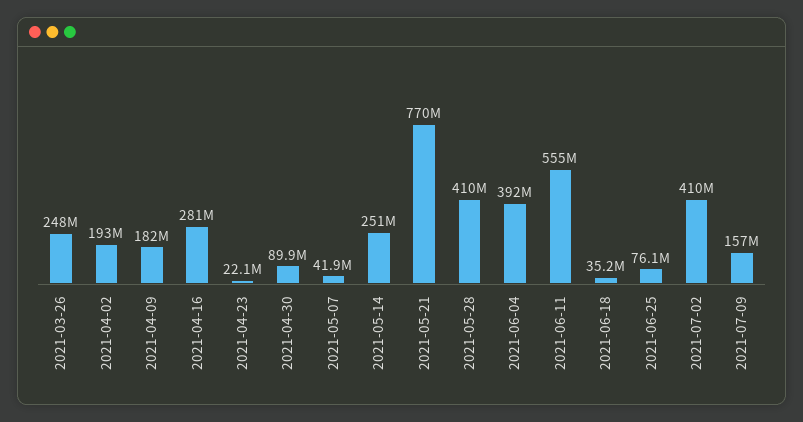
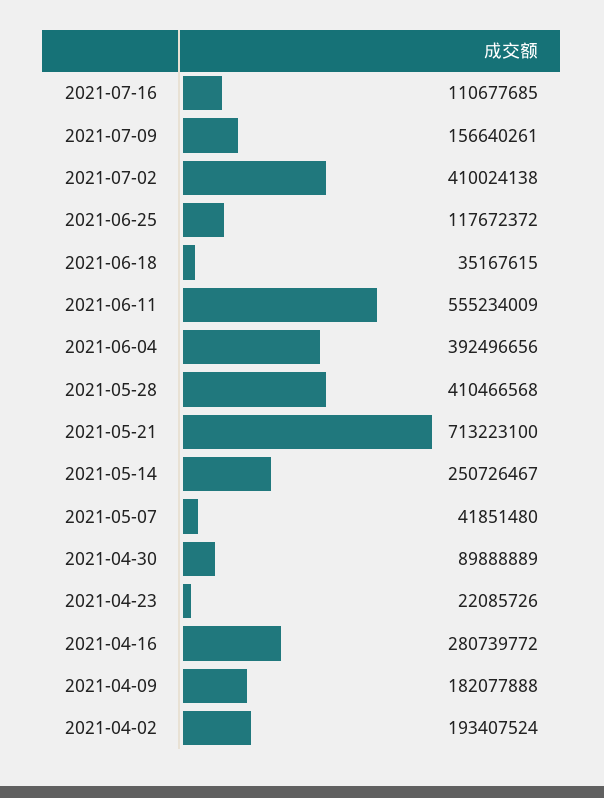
2021-03-26: 248000000 -> none
2021-05-21: 770000000 -> 713223100
2021-06-25: 76100000 -> 117672372
2021-07-16: none -> 110677685

